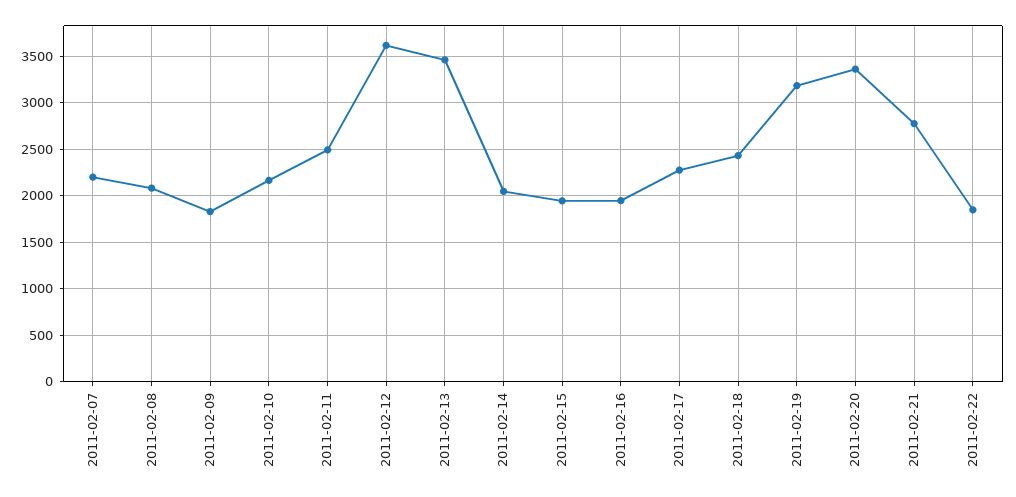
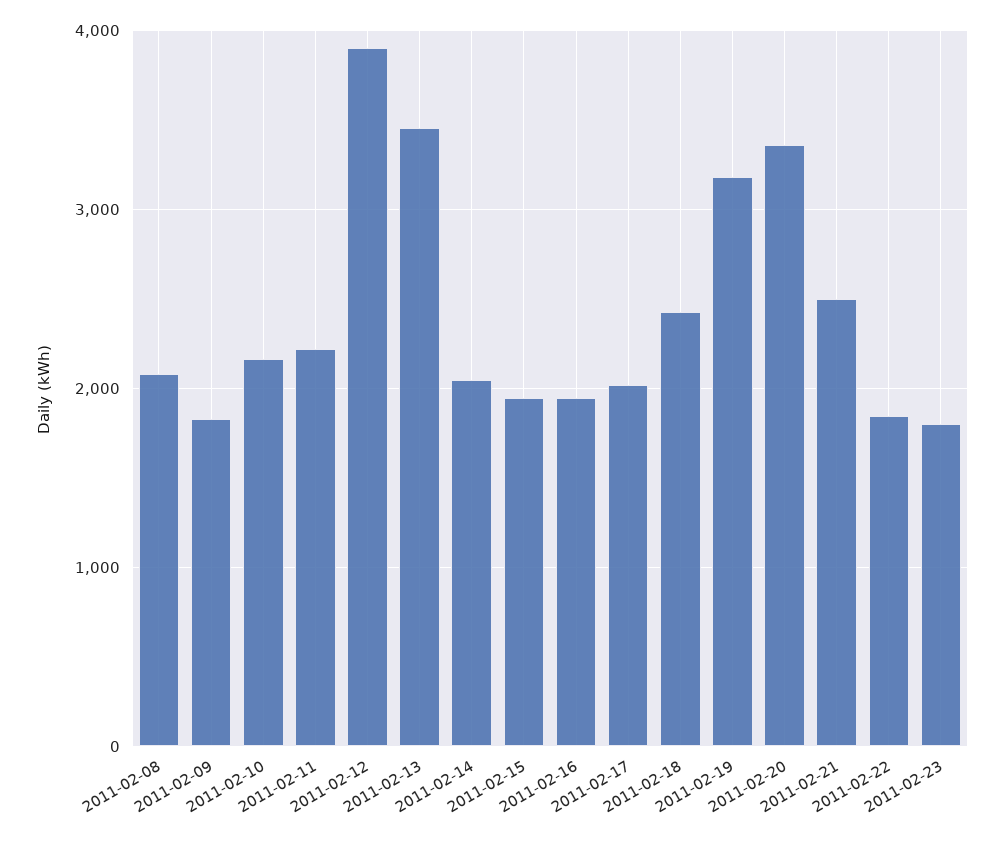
2011-02-07: 2200 -> none
2011-02-11: 2500 -> 2200
2011-02-12: 3600 -> 3900
2011-02-17: 2300 -> 2000
2011-02-21: 2800 -> 2500
2011-02-23: none -> 1800

